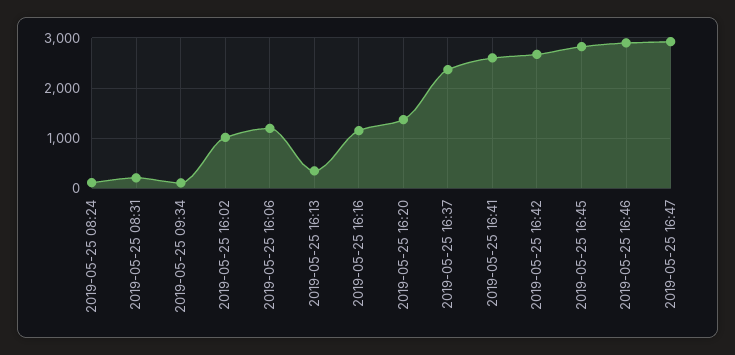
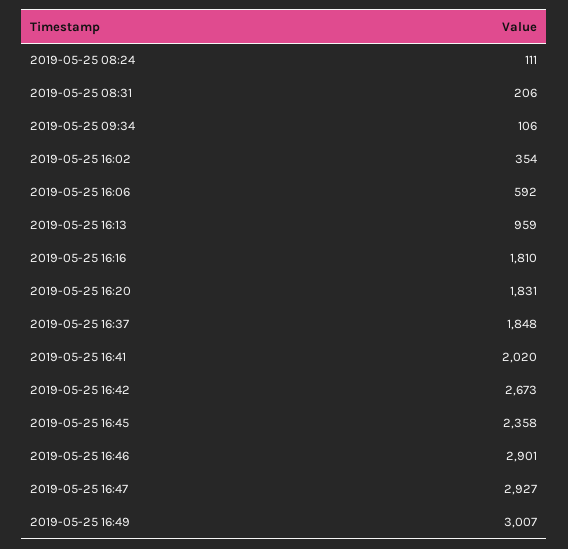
2019-05-25 16:02: 1000 -> 354
2019-05-25 16:06: 1200 -> 592
2019-05-25 16:13: 400 -> 959
2019-05-25 16:16: 1200 -> 1810
2019-05-25 16:20: 1400 -> 1831
2019-05-25 16:37: 2400 -> 1848
2019-05-25 16:41: 2600 -> 2020
2019-05-25 16:45: 2800 -> 2358
2019-05-25 16:49: none -> 3007

